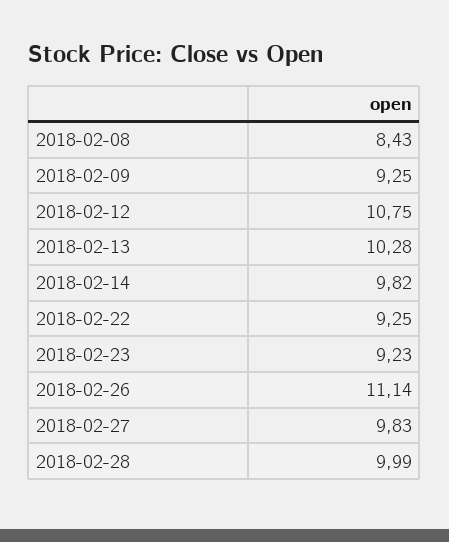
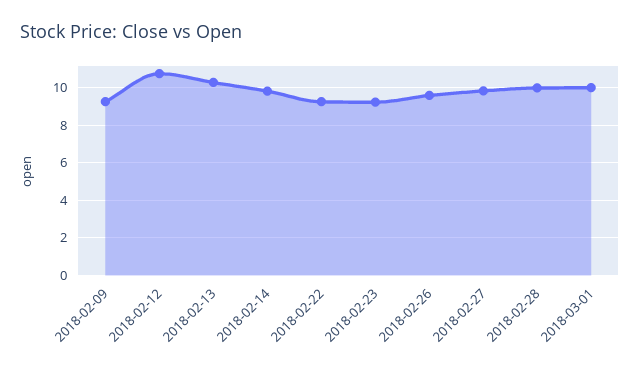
2018-02-08: 8.43 -> none
2018-02-26: 11.14 -> 9.5
2018-03-01: none -> 10

